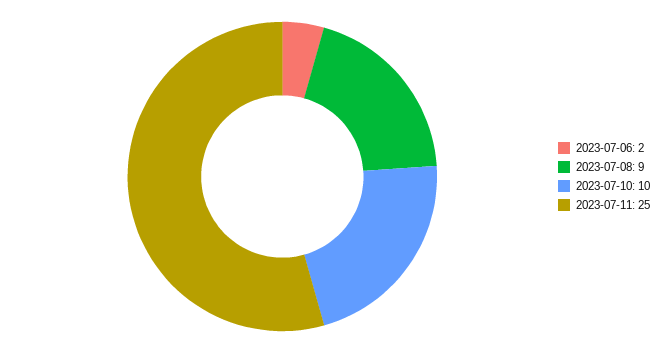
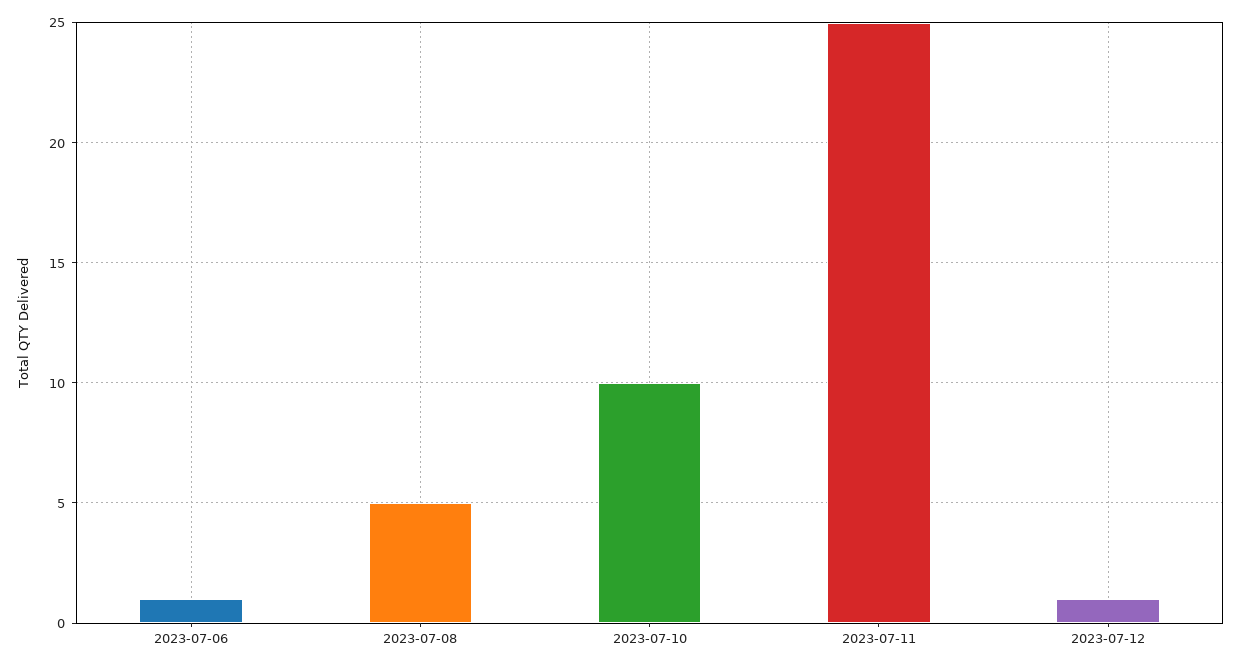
2023-07-06: 2 -> 1
2023-07-08: 9 -> 5
2023-07-12: none -> 1

